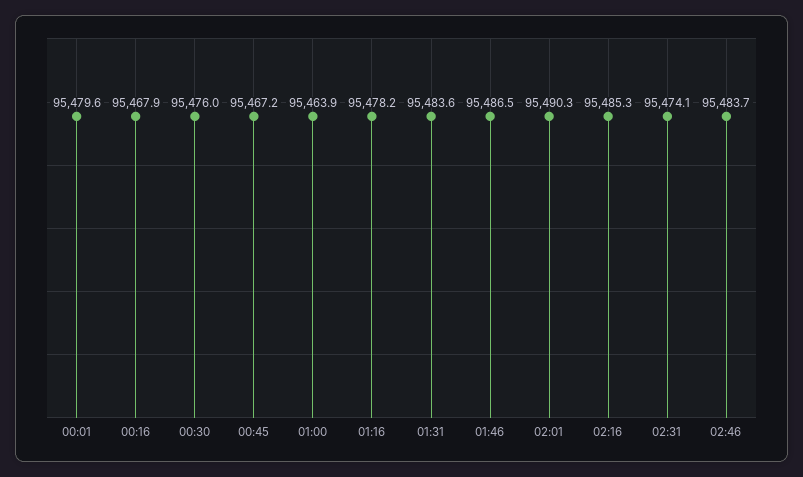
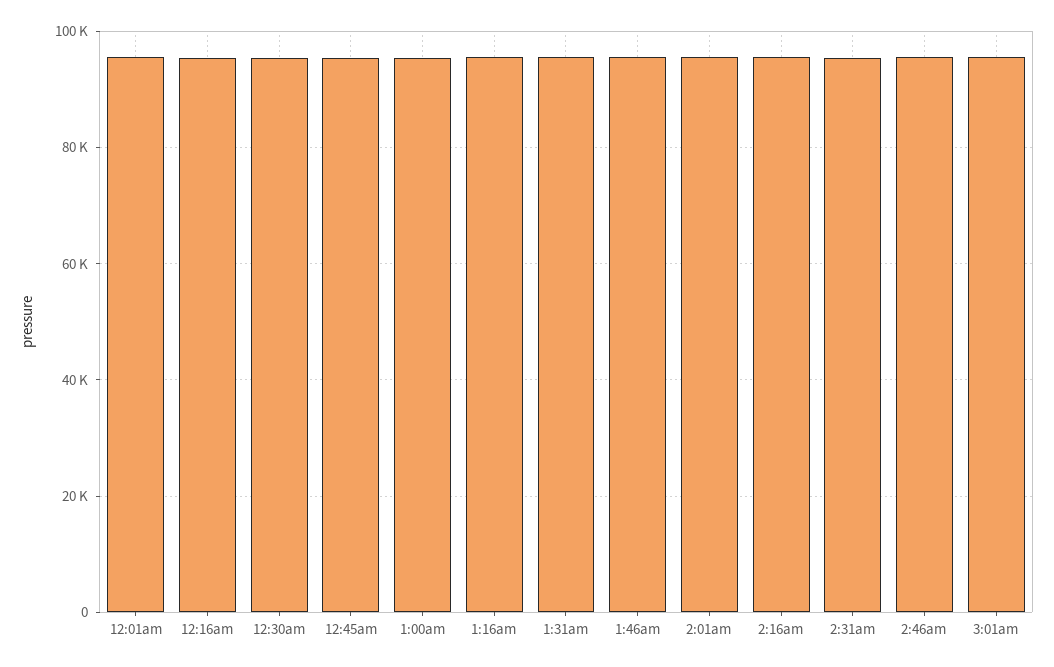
3:01am: none -> 96000

